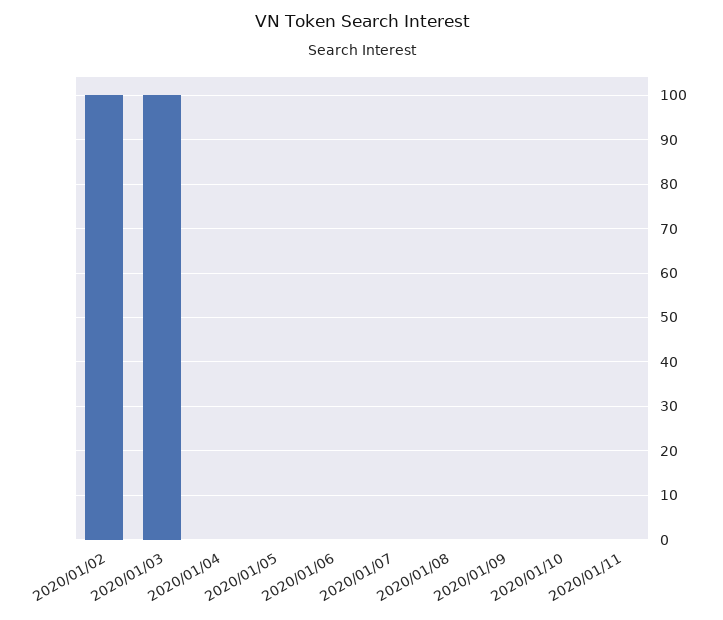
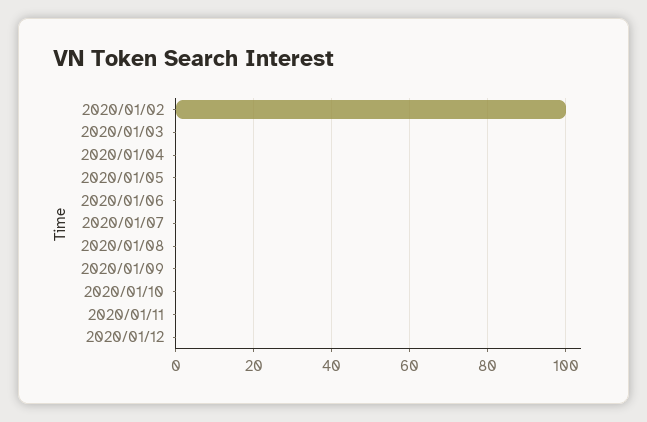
2020/01/03: 100 -> 0
2020/01/12: none -> 0

